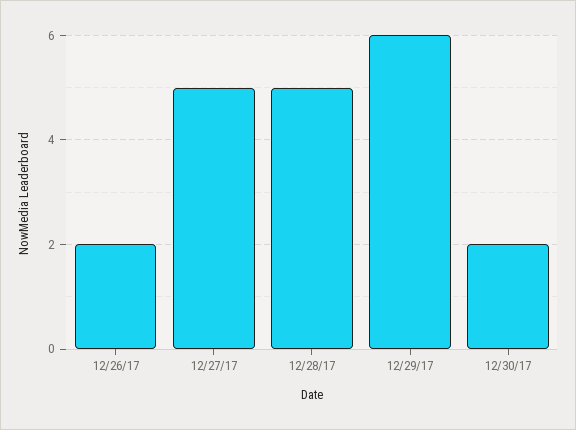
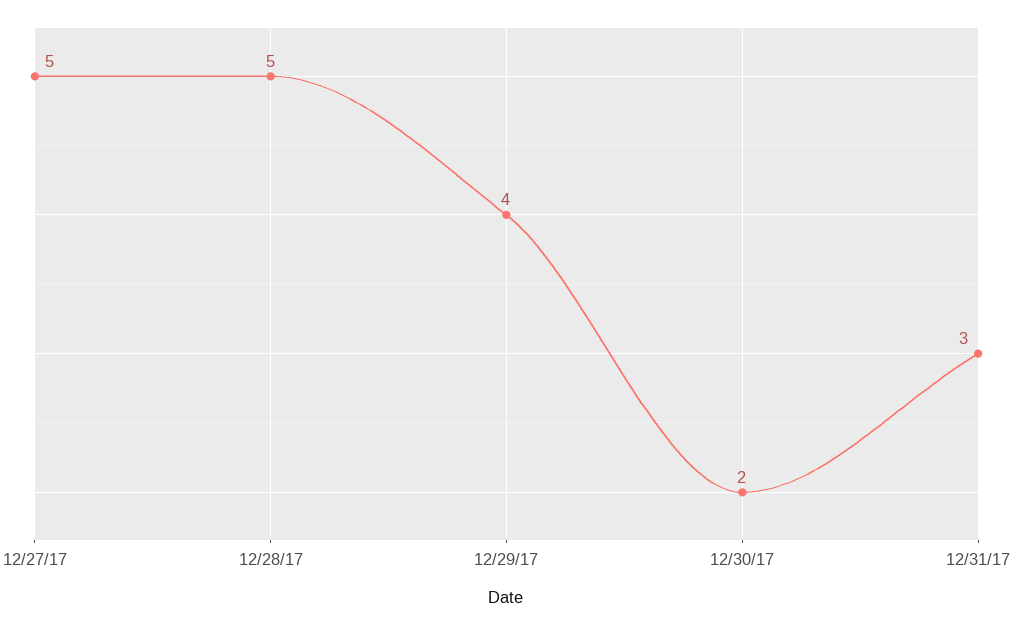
12/26/17: 2 -> none
12/29/17: 6 -> 4
12/31/17: none -> 3

